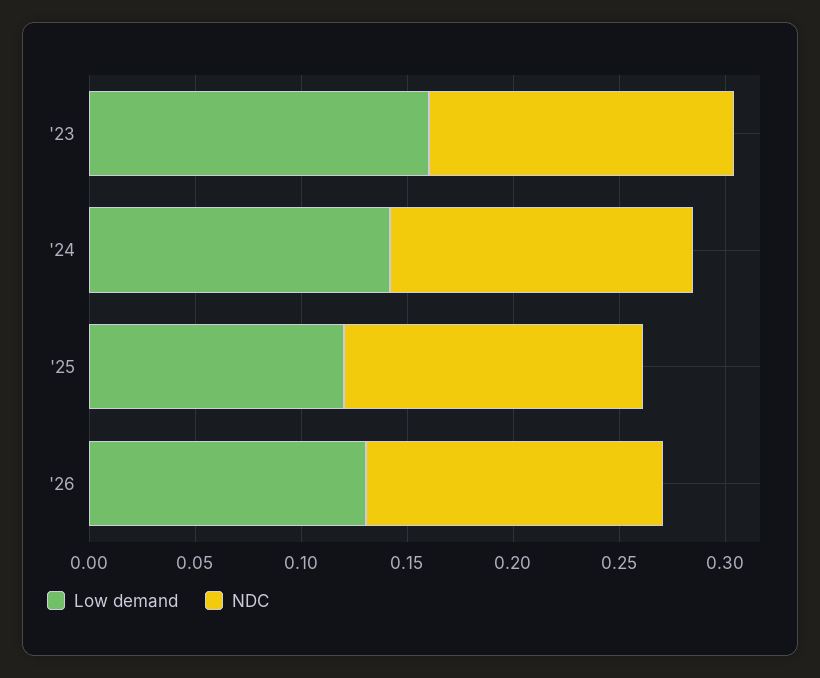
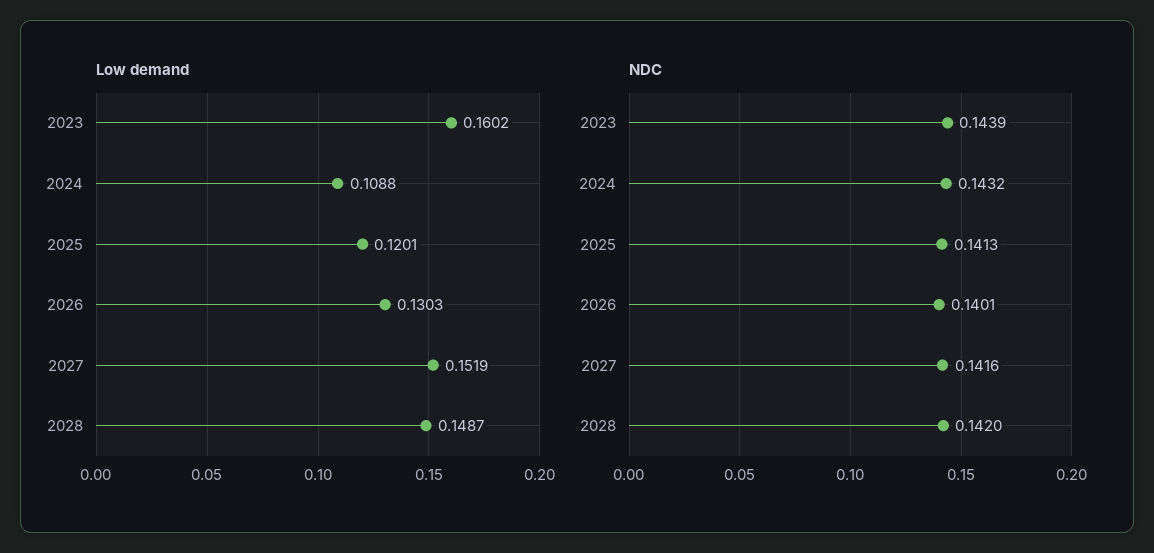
Low demand, '24: 0.14 -> 0.1088
Low demand, 2027: none -> 0.1519
Low demand, 2028: none -> 0.1487
NDC, 2027: none -> 0.1416
NDC, 2028: none -> 0.142

